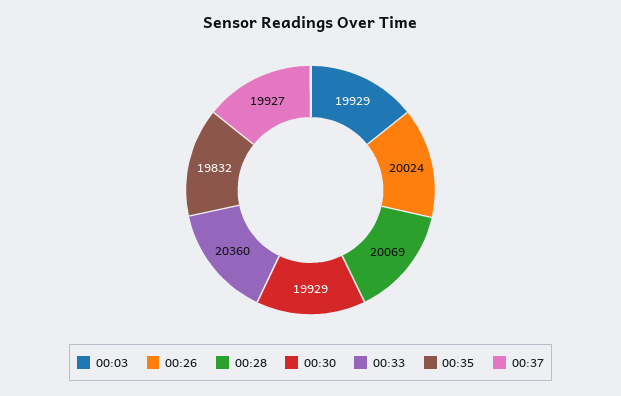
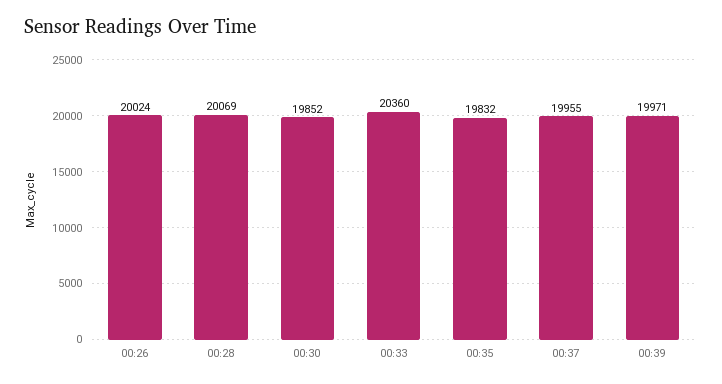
00:03: 19929 -> none
00:30: 19929 -> 19852
00:37: 19927 -> 19955
00:39: none -> 19971

